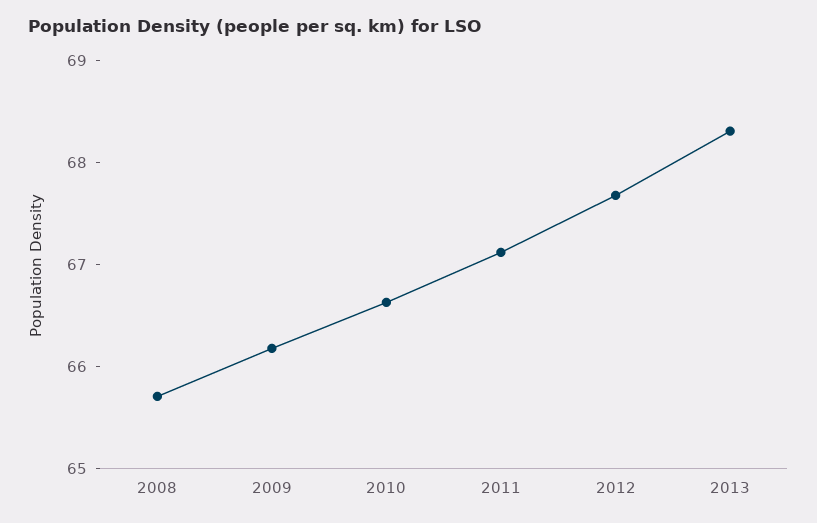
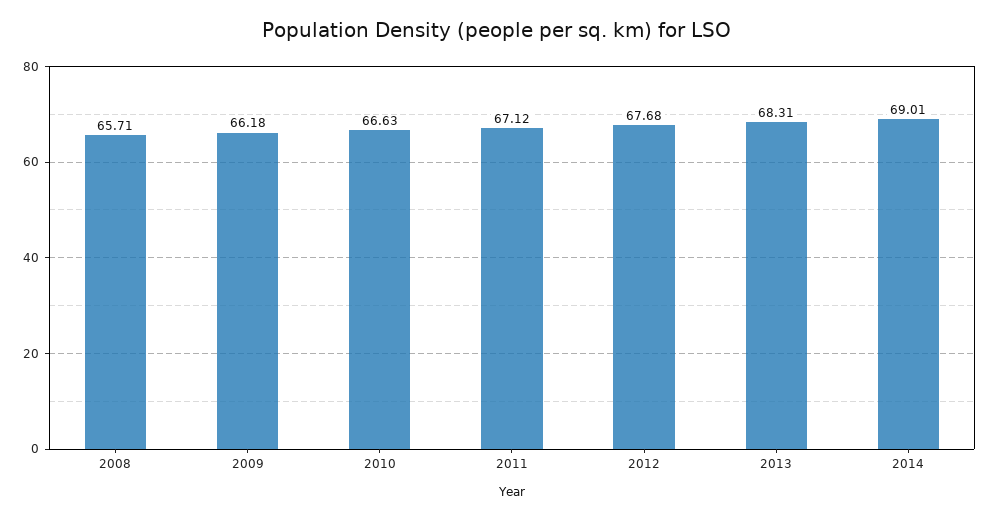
2014: none -> 69.01

